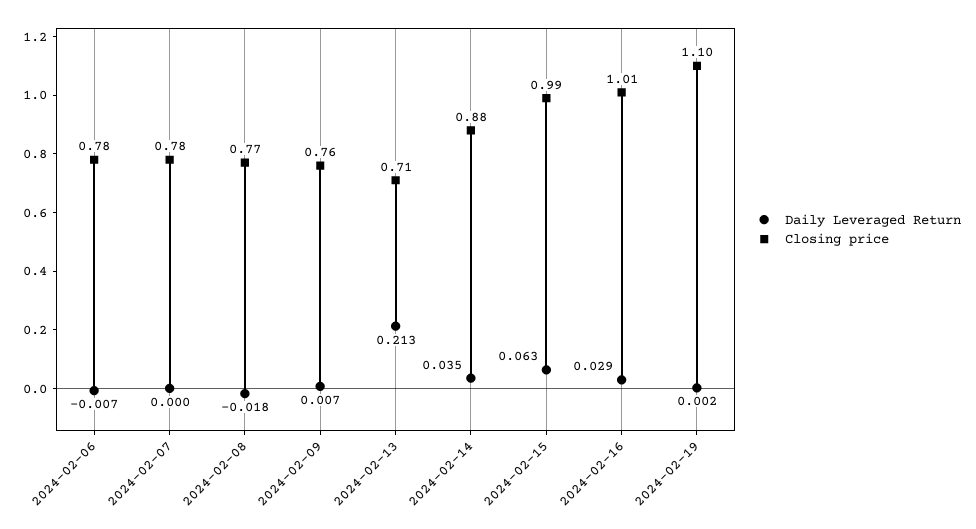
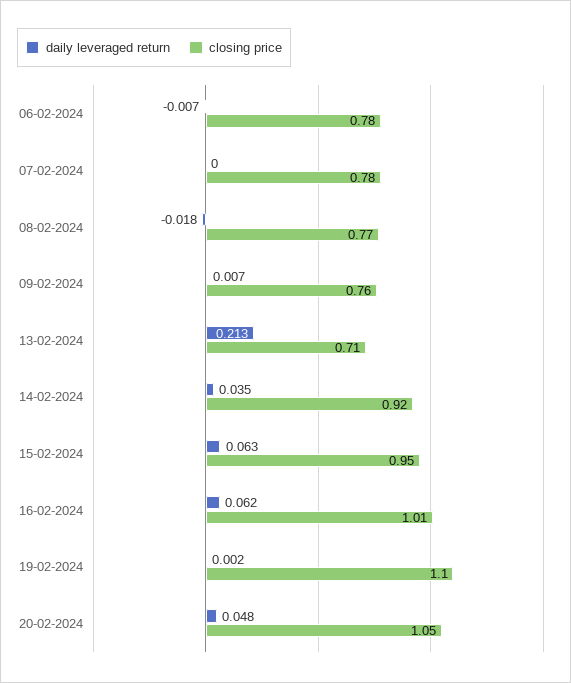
Closing price, 2024-02-14: 0.88 -> 0.92
Closing price, 2024-02-15: 0.99 -> 0.95
Daily Leveraged Return, 2024-02-16: 0.029 -> 0.062
Daily Leveraged Return, 20-02-2024: none -> 0.048
Closing price, 20-02-2024: none -> 1.05

